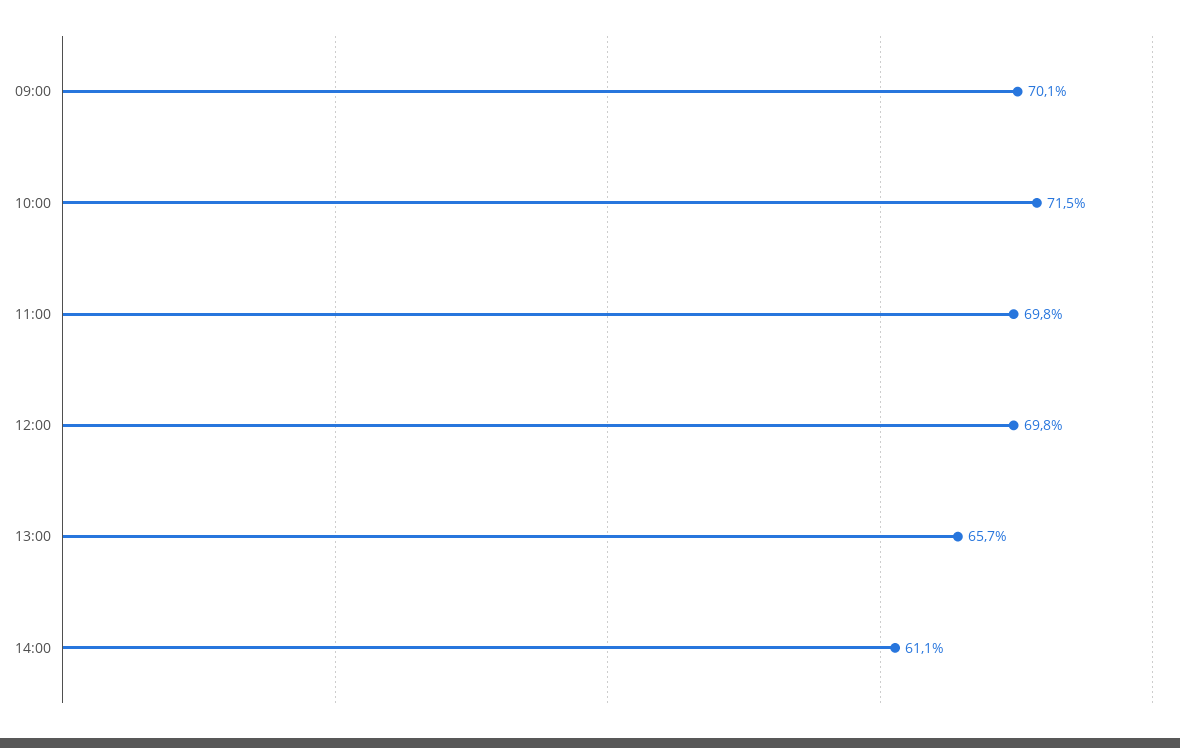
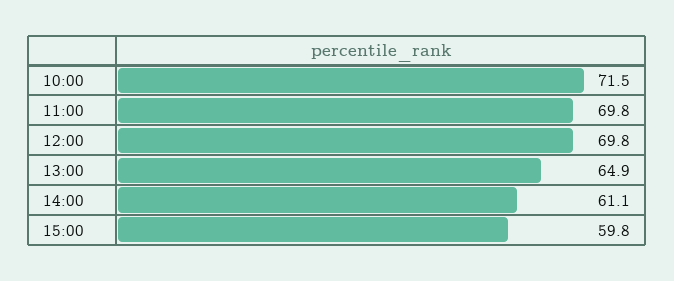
09:00: 70.1 -> none
13:00: 65.7 -> 64.9
15:00: none -> 59.8

